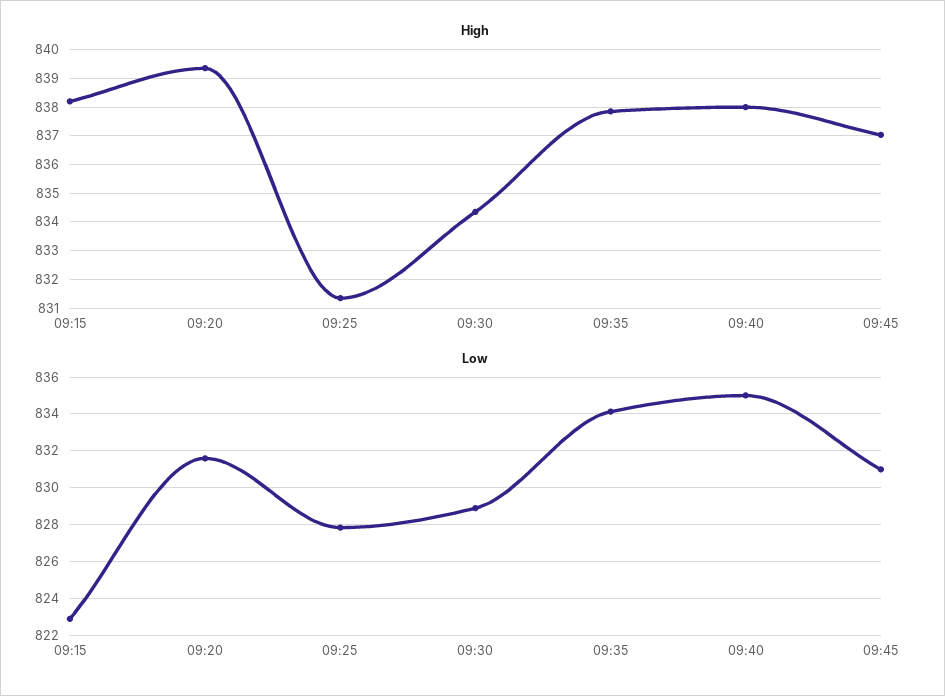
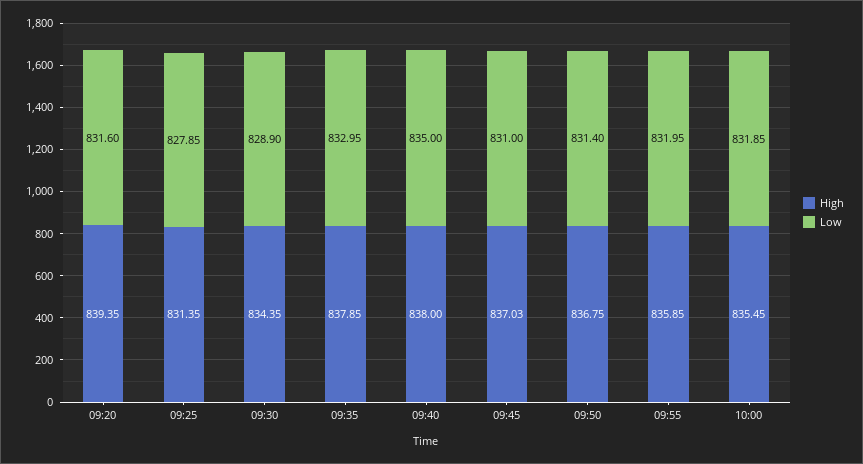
High, 09:15: 838.25 -> none
Low, 09:15: 823 -> none
Low, 09:35: 834 -> 832.95
High, 09:50: none -> 836.75
Low, 09:50: none -> 831.4
High, 09:55: none -> 835.85
Low, 09:55: none -> 831.95
High, 10:00: none -> 835.45
Low, 10:00: none -> 831.85

